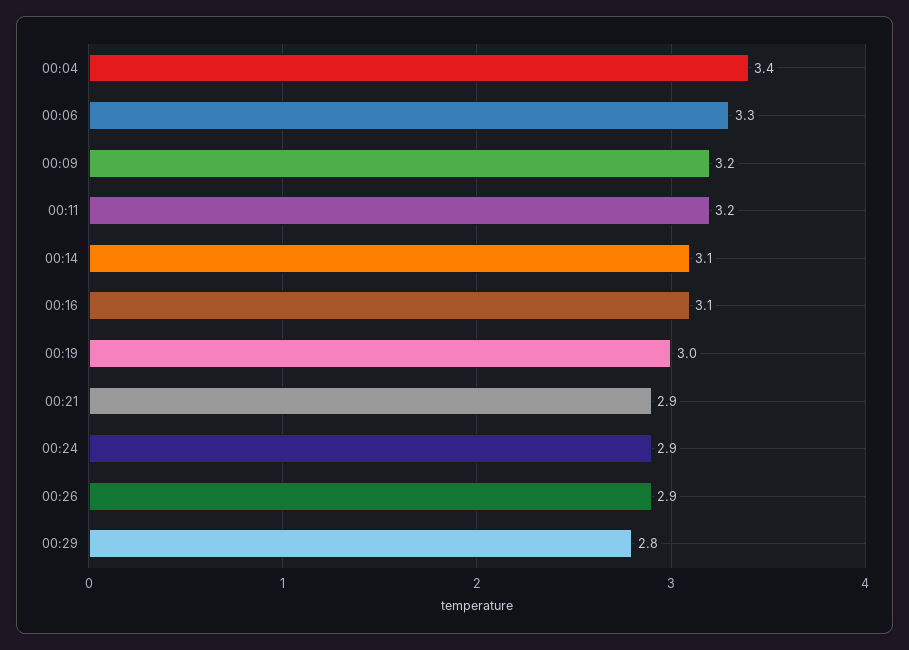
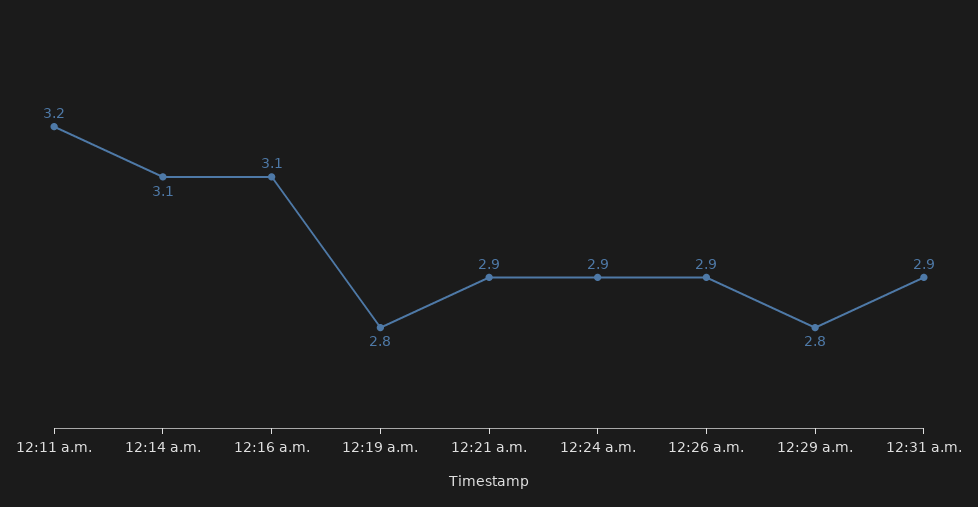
00:04: 3.4 -> none
00:06: 3.3 -> none
00:09: 3.2 -> none
00:19: 3 -> 2.8
12:31 a.m.: none -> 2.9

